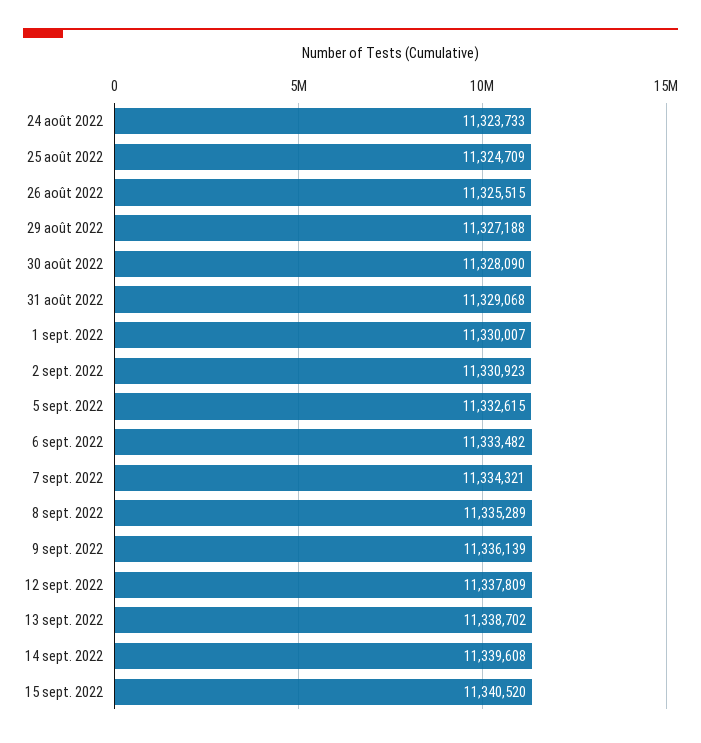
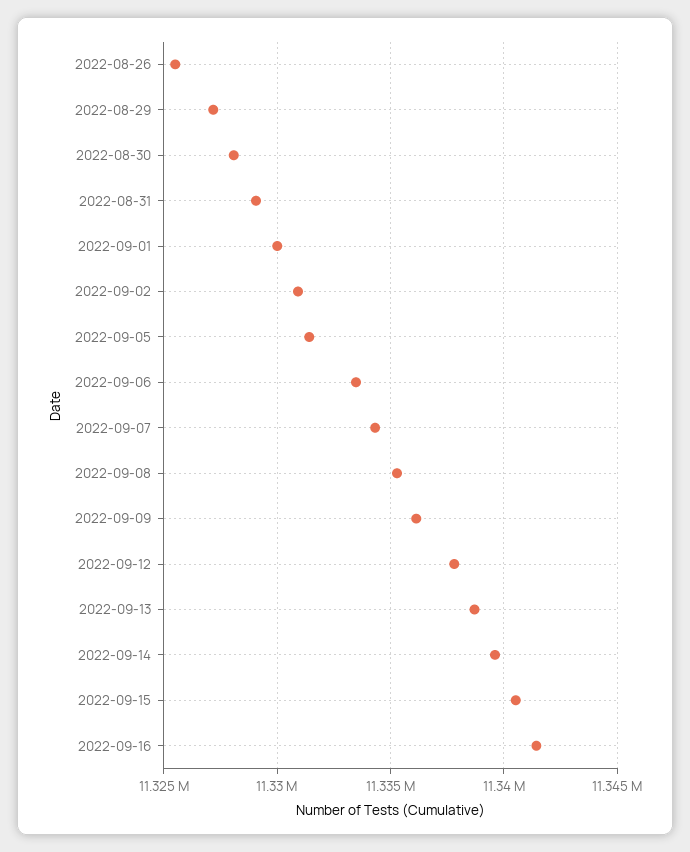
24 août 2022: 11323733 -> none
25 août 2022: 11324709 -> none
5 sept. 2022: 11332615 -> 11331500
2022-09-16: none -> 11341500

